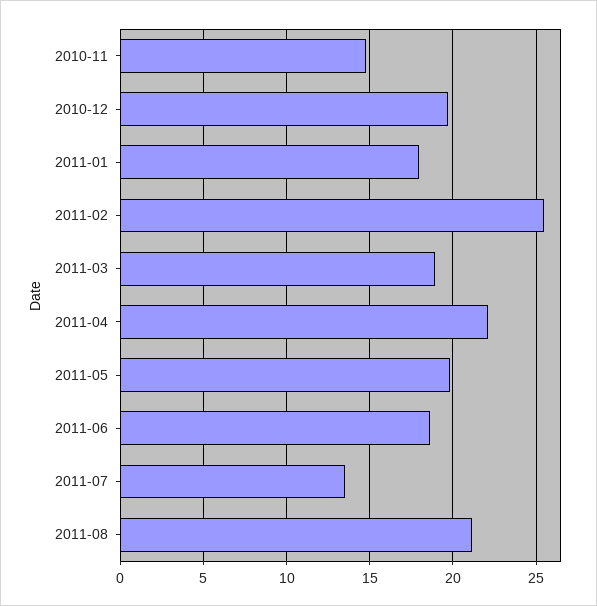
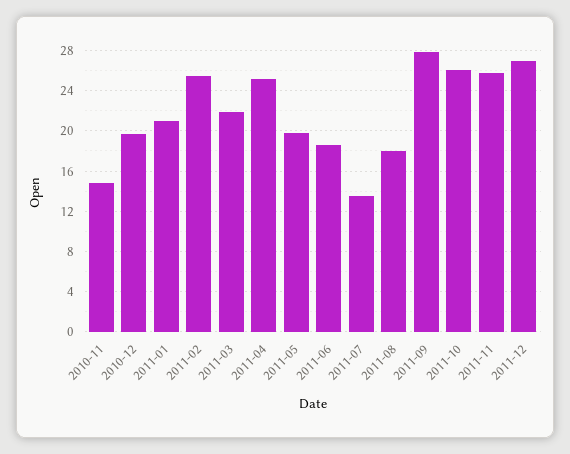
2011-01: 18 -> 21
2011-03: 19 -> 22
2011-04: 22 -> 25
2011-08: 21 -> 18
2011-09: none -> 28
2011-10: none -> 26
2011-11: none -> 26
2011-12: none -> 27

